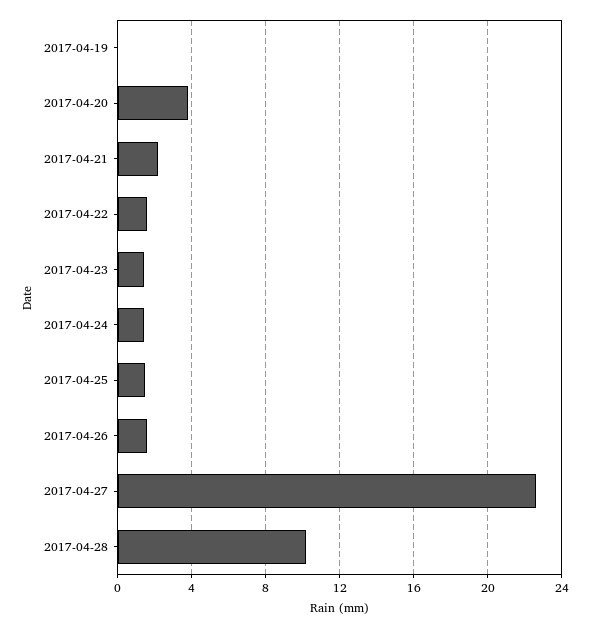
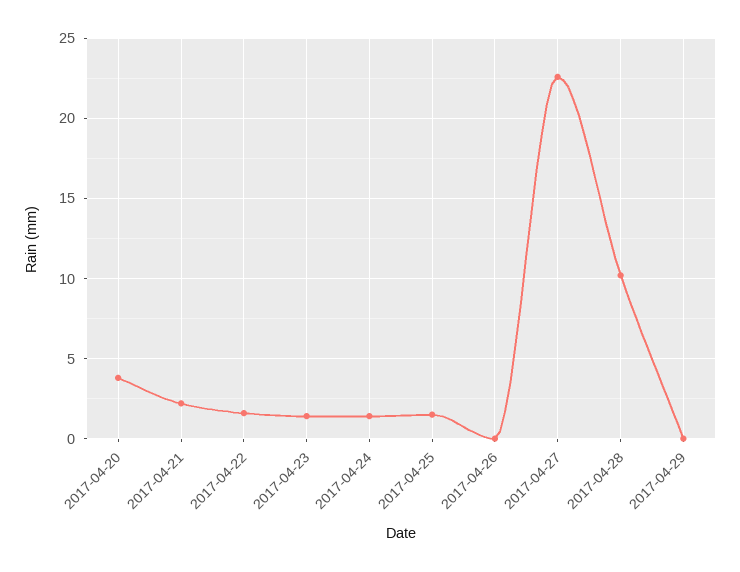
2017-04-19: 0 -> none
2017-04-26: 1.5 -> 0
2017-04-29: none -> 0

